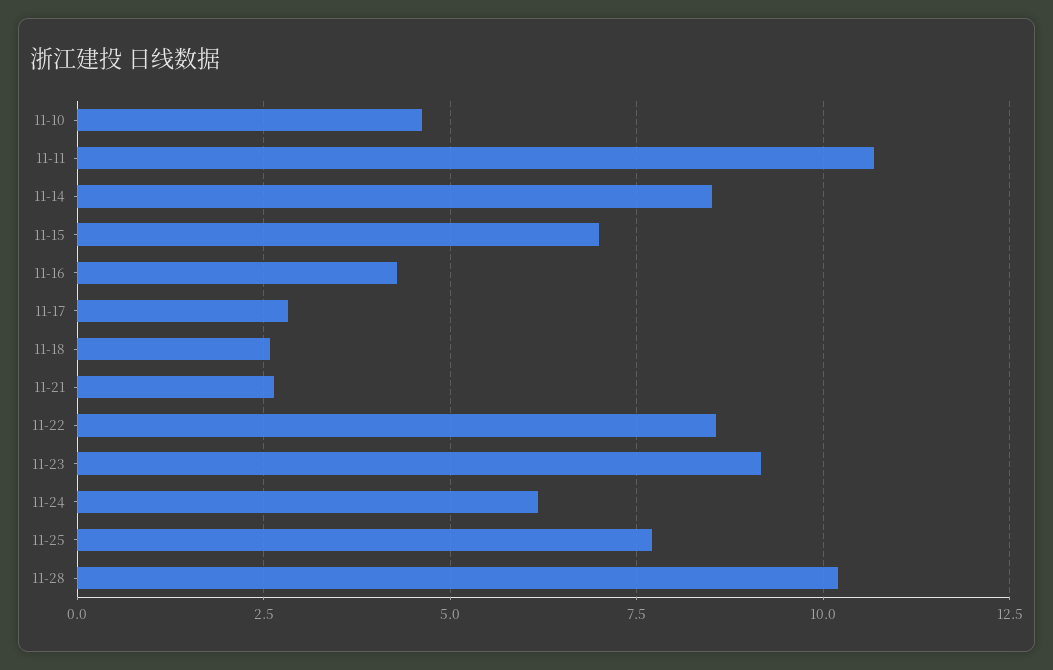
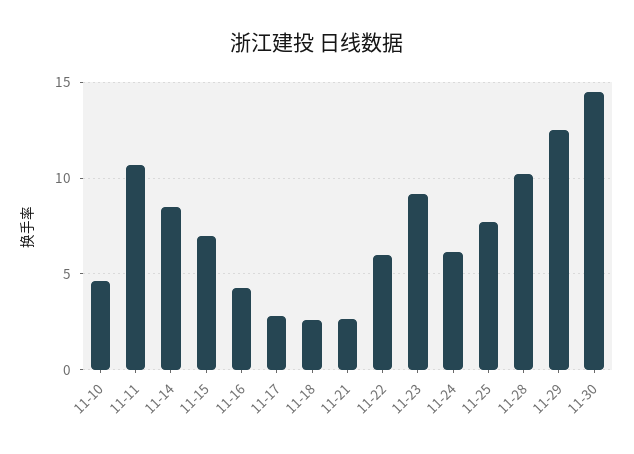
11-22: 8.5 -> 6
11-29: none -> 12.5
11-30: none -> 14.5

